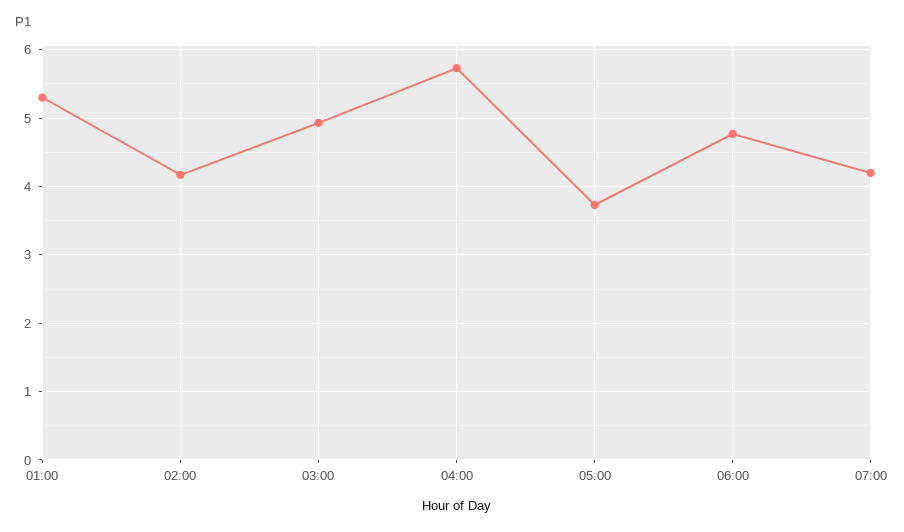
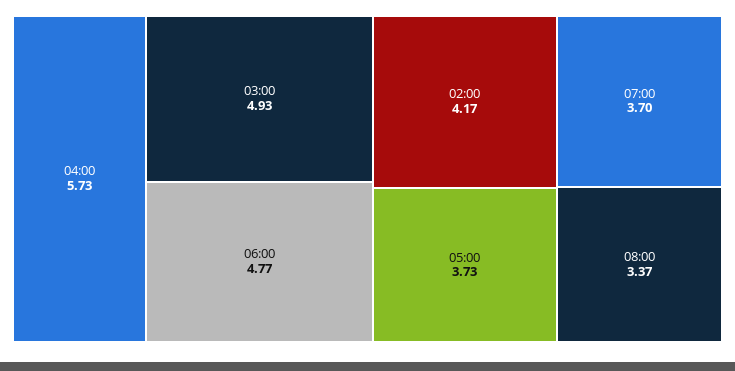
01:00: 5.3 -> none
07:00: 4.2 -> 3.7
08:00: none -> 3.37

